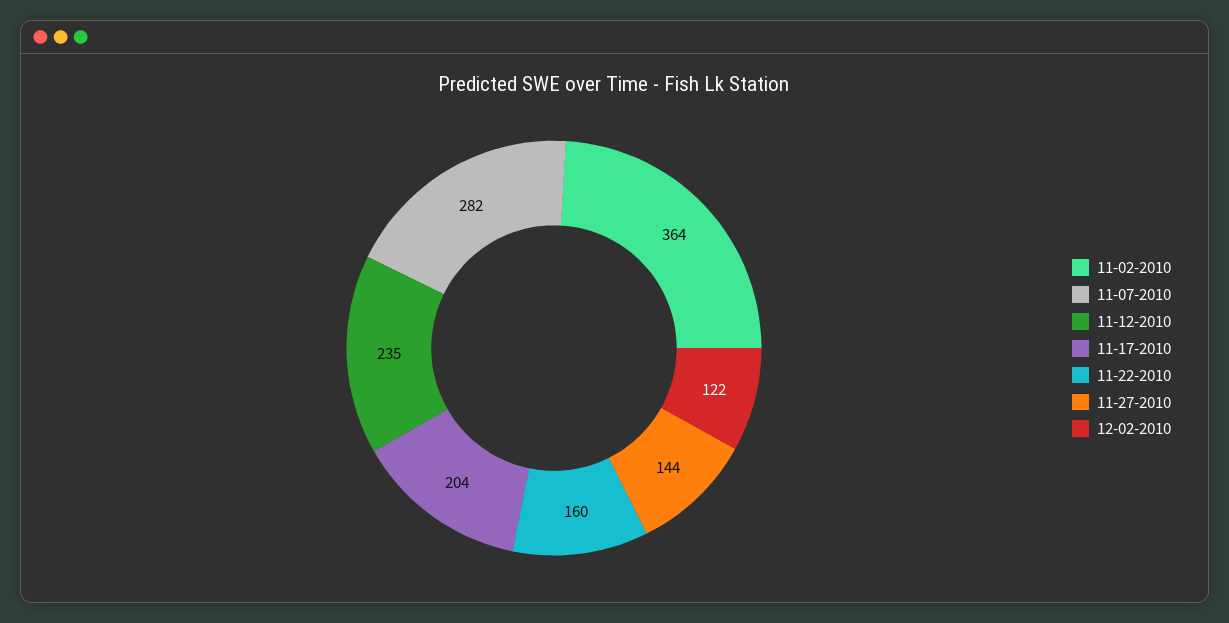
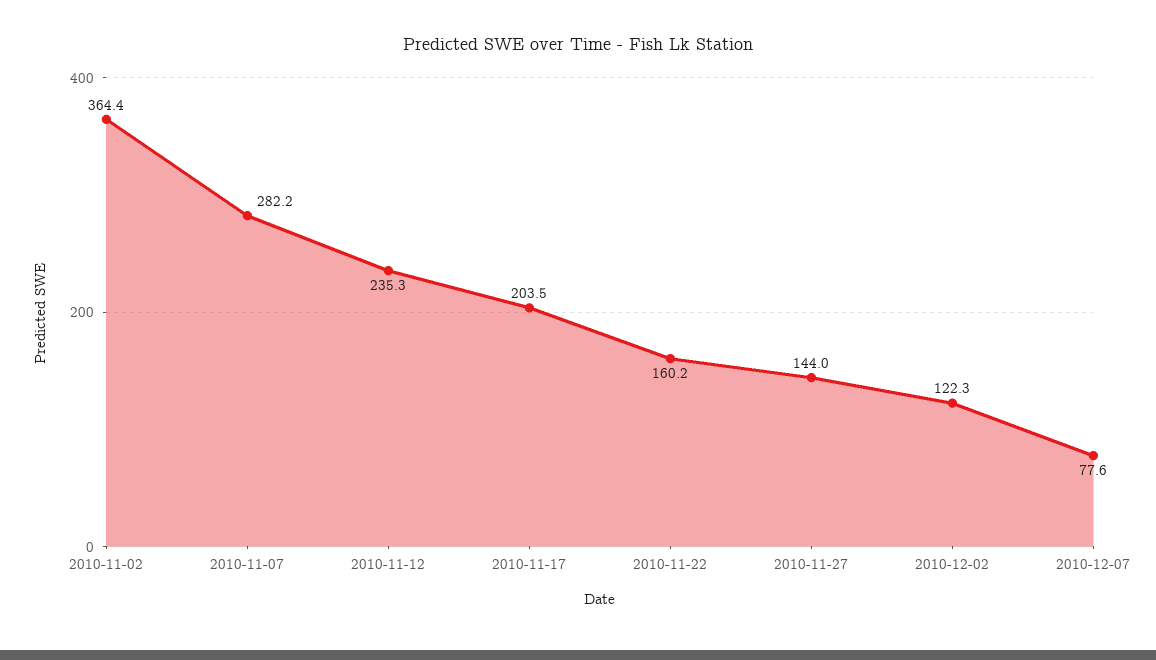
2010-12-07: none -> 77.6

